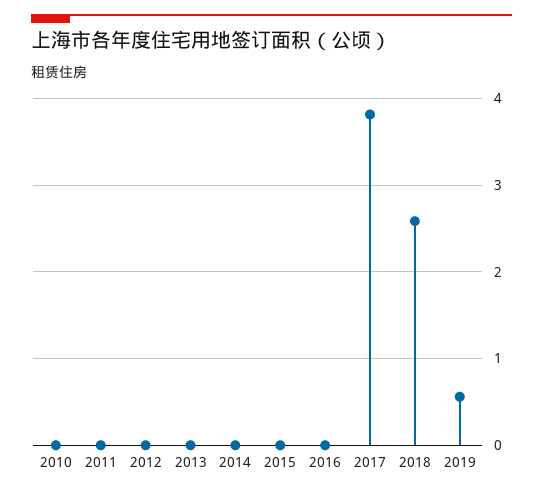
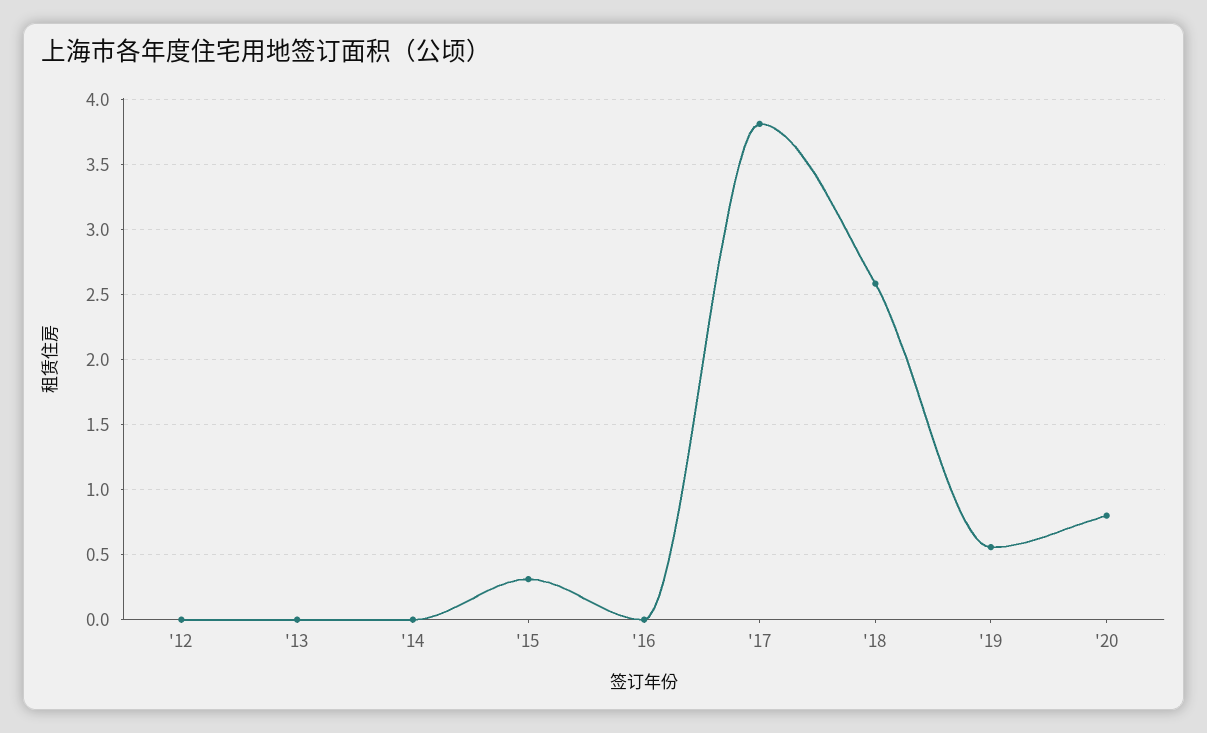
2010: 0 -> none
2011: 0 -> none
2015: 0 -> 0.3
'20: none -> 0.8

